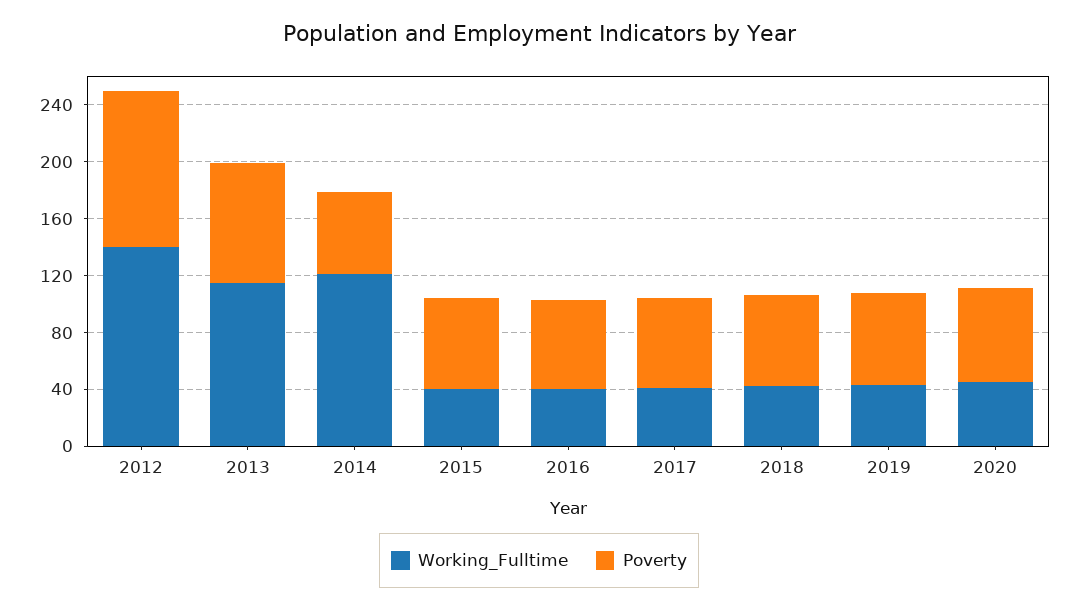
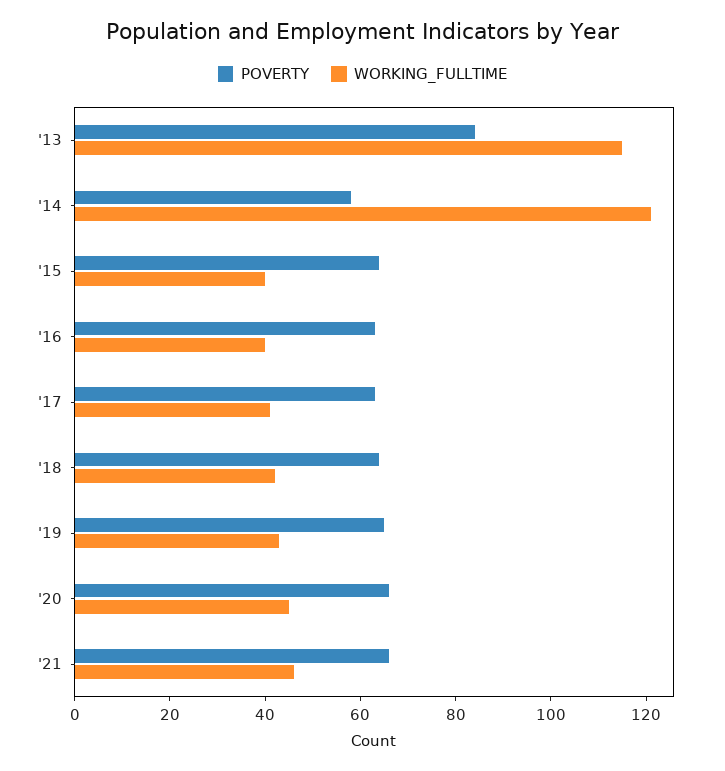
Working_Fulltime, 2012: 140 -> none
Poverty, 2012: 110 -> none
Poverty, '21: none -> 65
Working_Fulltime, '21: none -> 45

